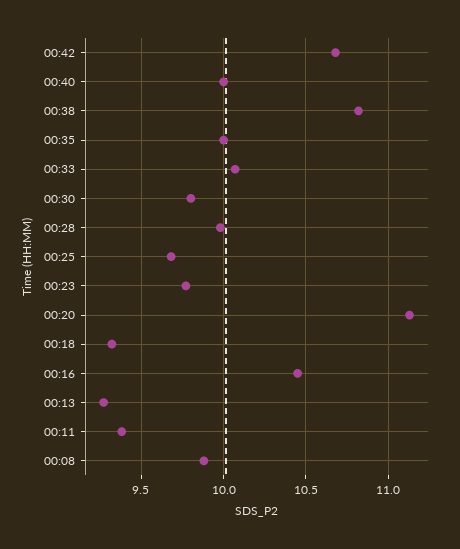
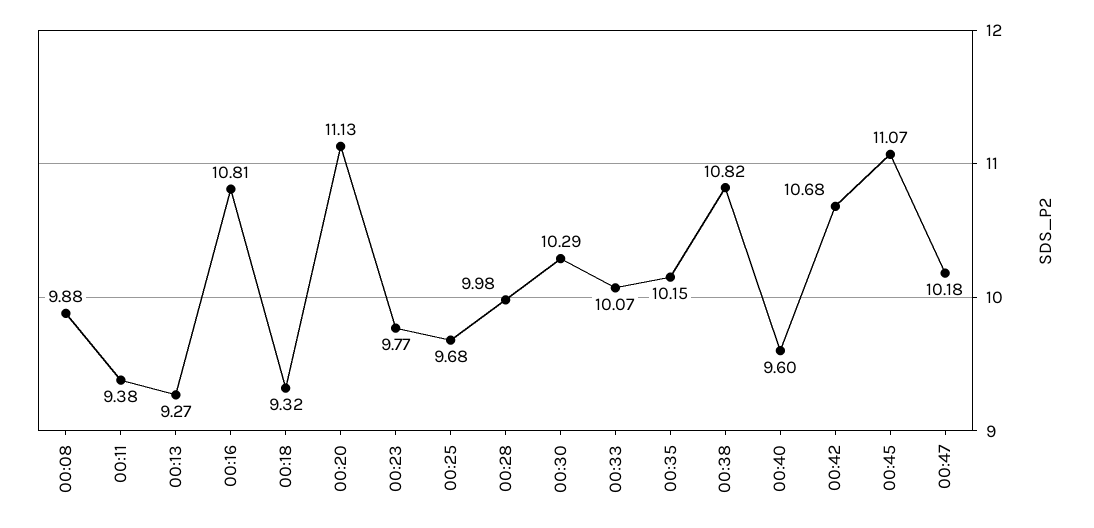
00:40: 10 -> 9.6
00:35: 10 -> 10.15
00:30: 9.8 -> 10.29
00:16: 10.45 -> 10.81
00:45: none -> 11.07
00:47: none -> 10.18

